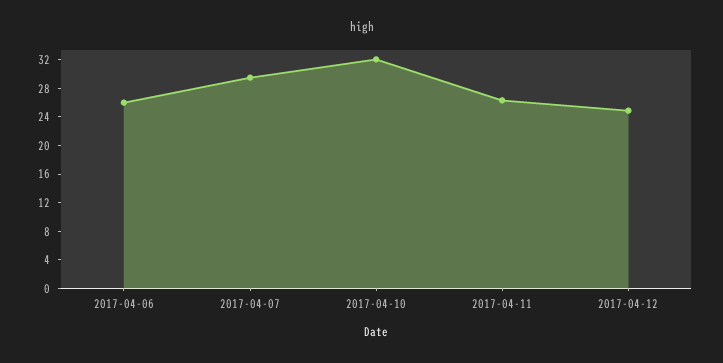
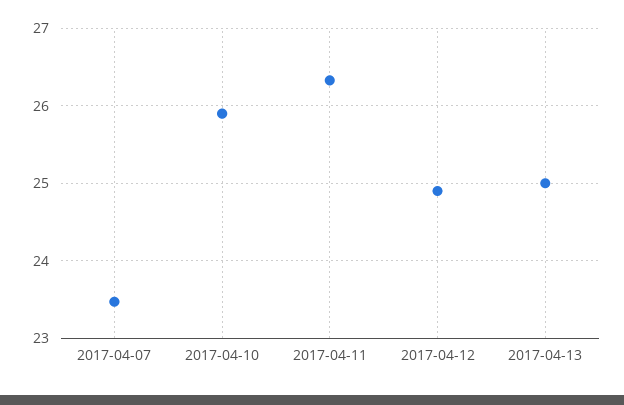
2017-04-06: 26 -> none
2017-04-07: 30 -> 23.5
2017-04-10: 32 -> 25.9
2017-04-13: none -> 25

